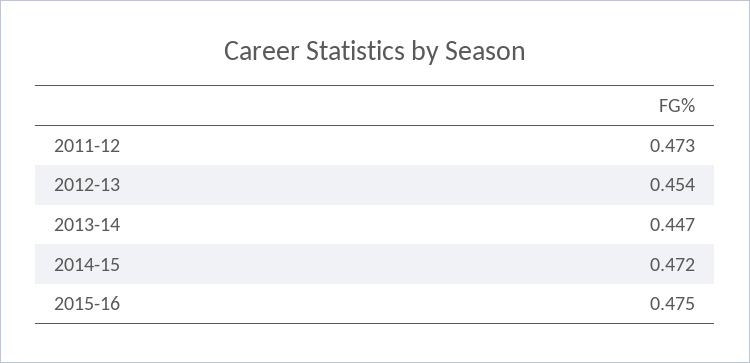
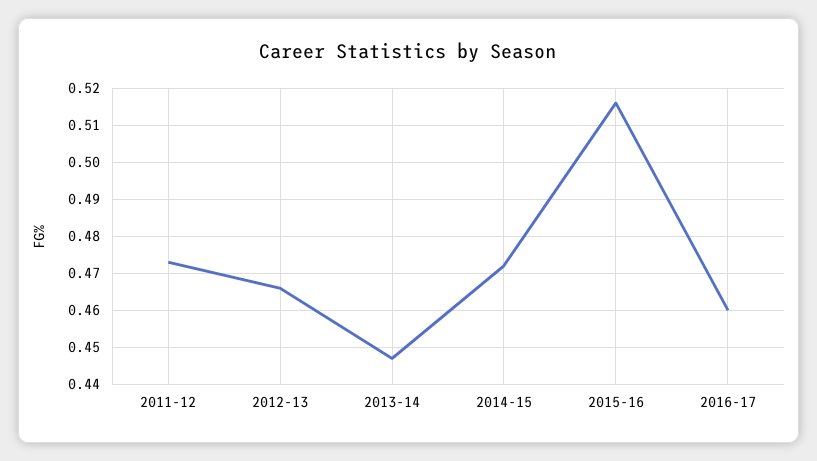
2012-13: 0.454 -> 0.465
2015-16: 0.475 -> 0.515
2016-17: none -> 0.46

